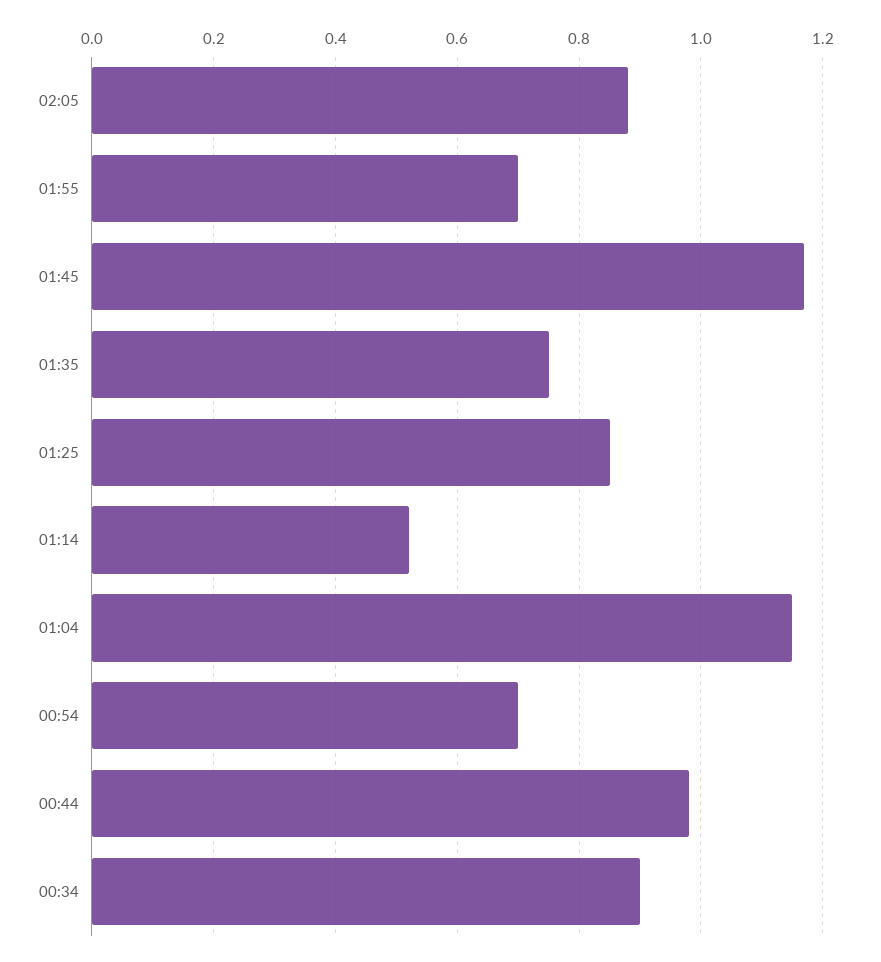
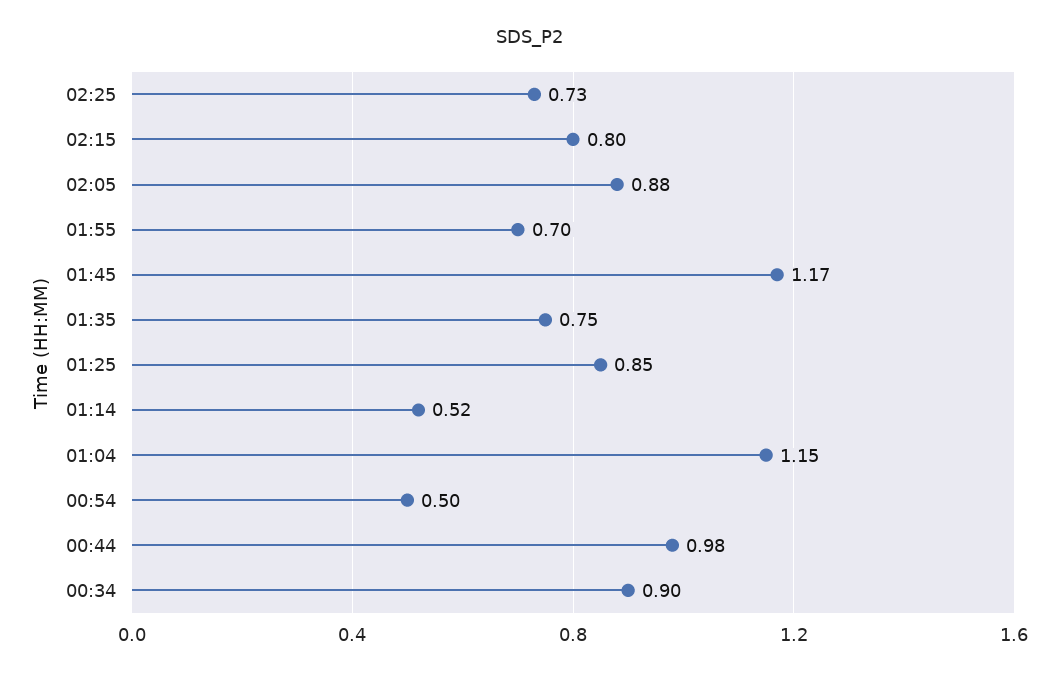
00:54: 0.7 -> 0.5
02:25: none -> 0.73
02:15: none -> 0.8

